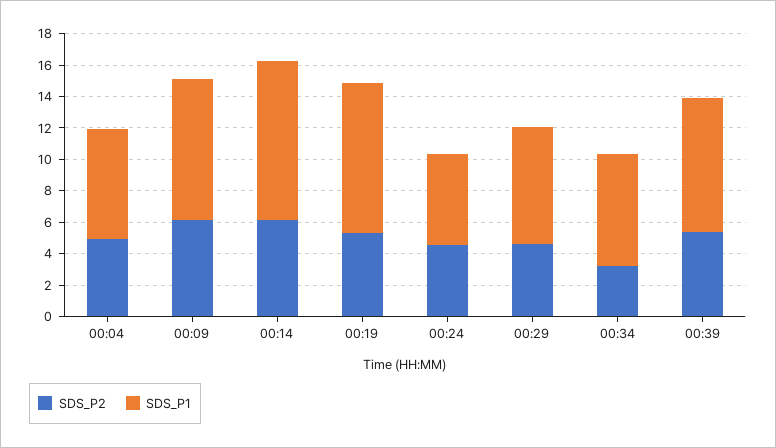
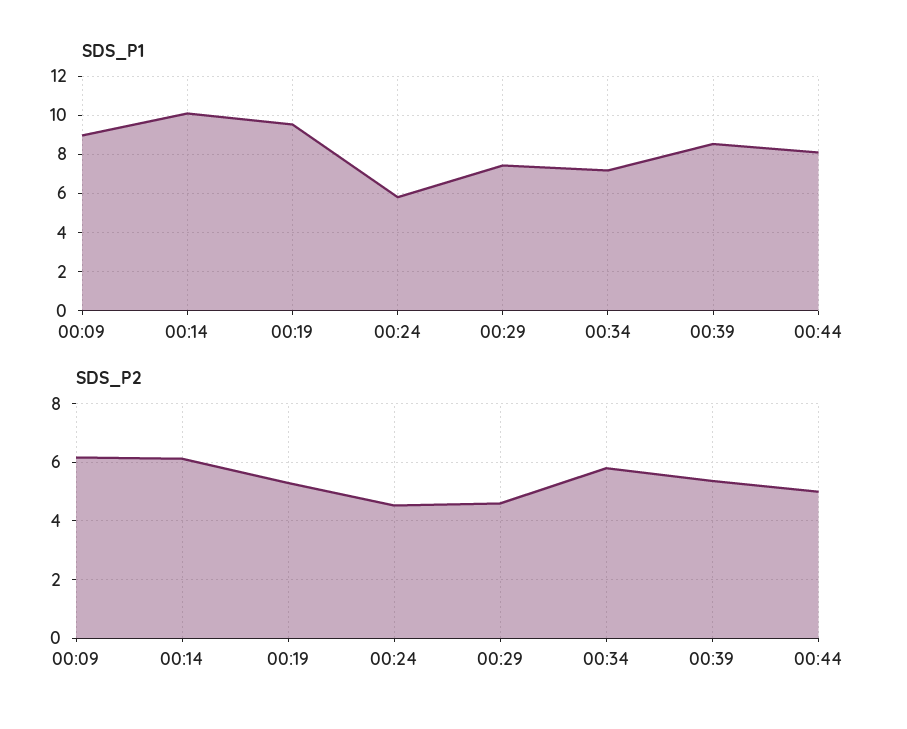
SDS_P2, 00:04: 5 -> none
SDS_P1, 00:04: 7 -> none
SDS_P2, 00:34: 3 -> 5.75
SDS_P1, 00:44: none -> 8
SDS_P2, 00:44: none -> 5

